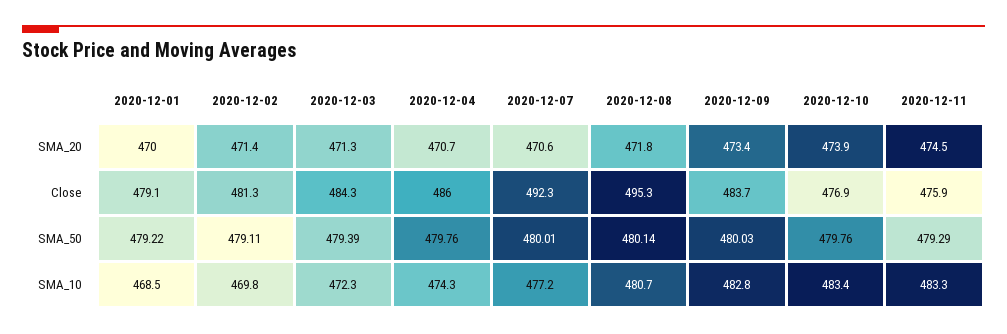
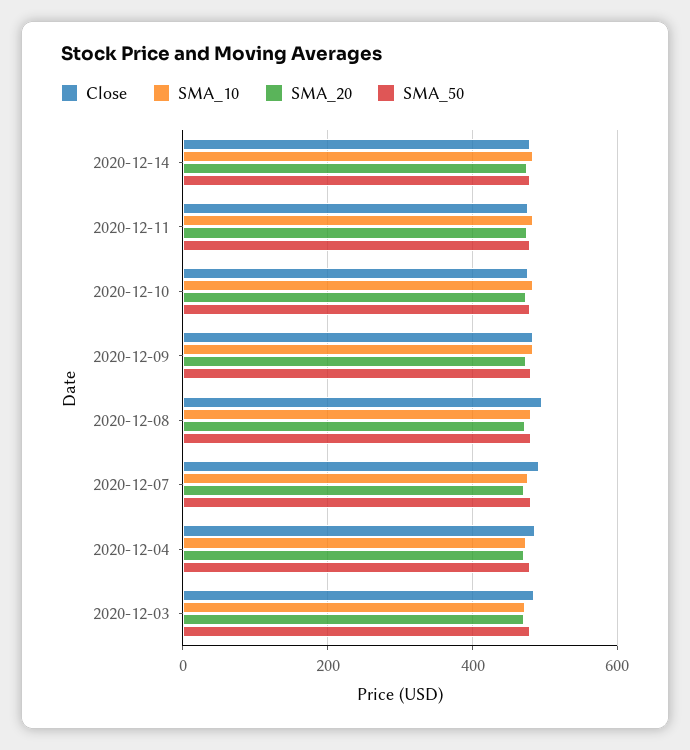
SMA_20, 2020-12-01: 470 -> none
SMA_20, 2020-12-02: 471.4 -> none
Close, 2020-12-01: 479.1 -> none
Close, 2020-12-02: 481.3 -> none
SMA_50, 2020-12-01: 479.22 -> none
SMA_50, 2020-12-02: 479.11 -> none
SMA_10, 2020-12-01: 468.5 -> none
SMA_10, 2020-12-02: 469.8 -> none
Close, 2020-12-14: none -> 480
SMA_10, 2020-12-14: none -> 480
SMA_20, 2020-12-14: none -> 480
SMA_50, 2020-12-14: none -> 480

